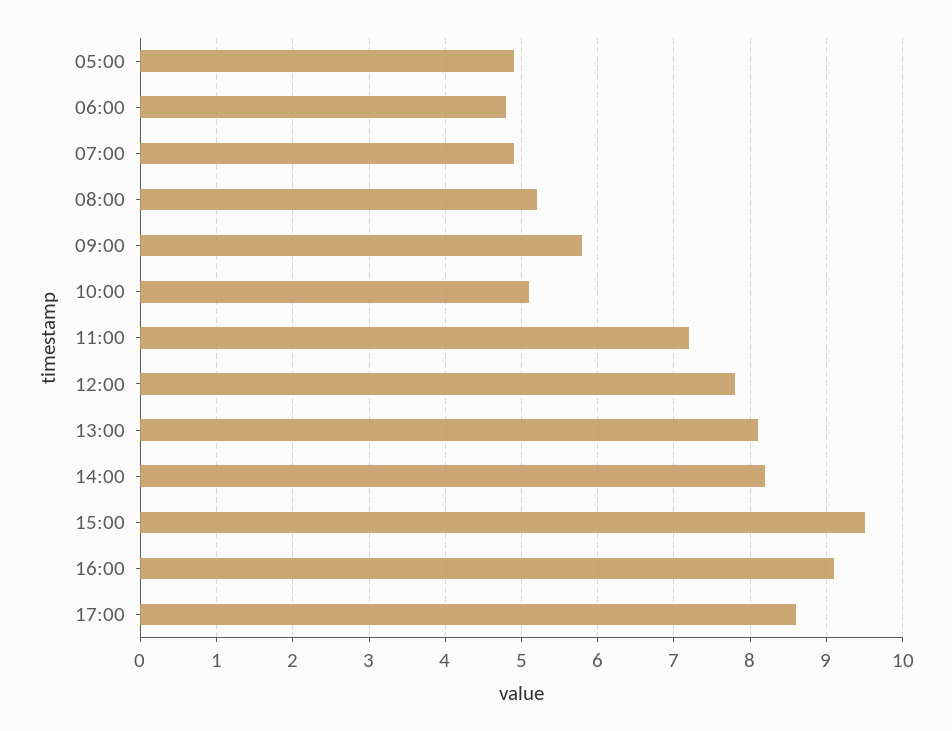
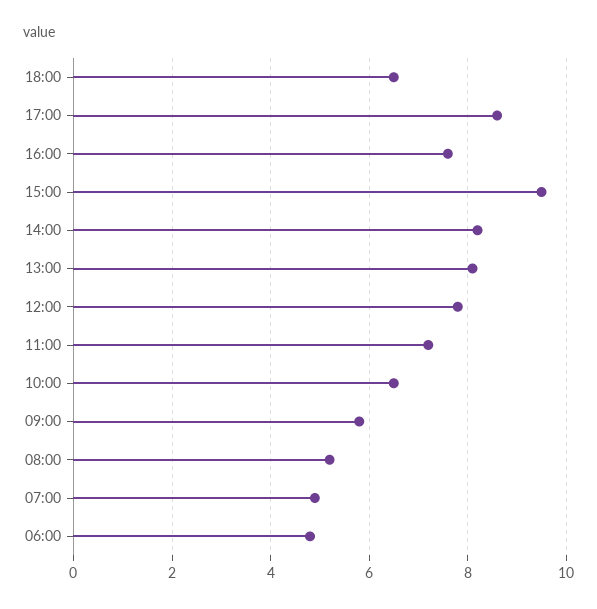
05:00: 4.9 -> none
10:00: 5.1 -> 6.5
16:00: 9.1 -> 7.5
18:00: none -> 6.5

